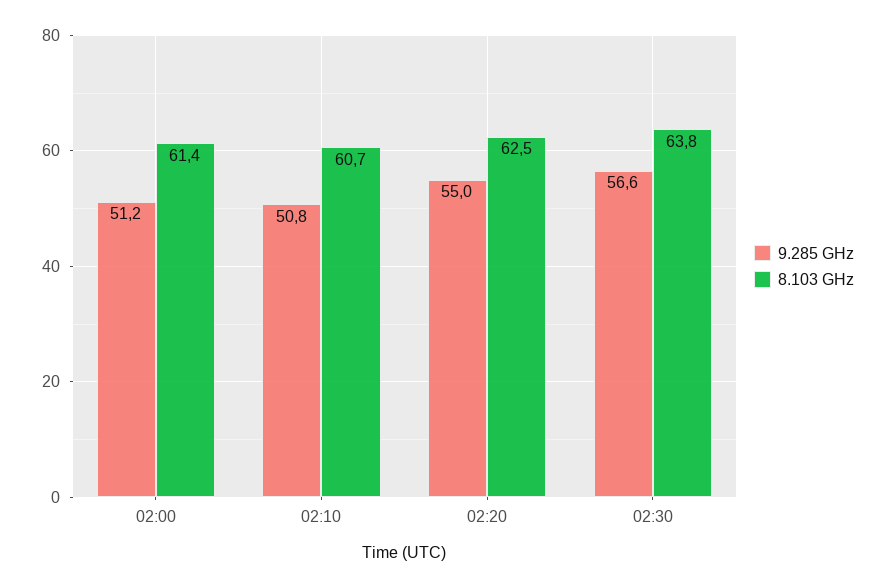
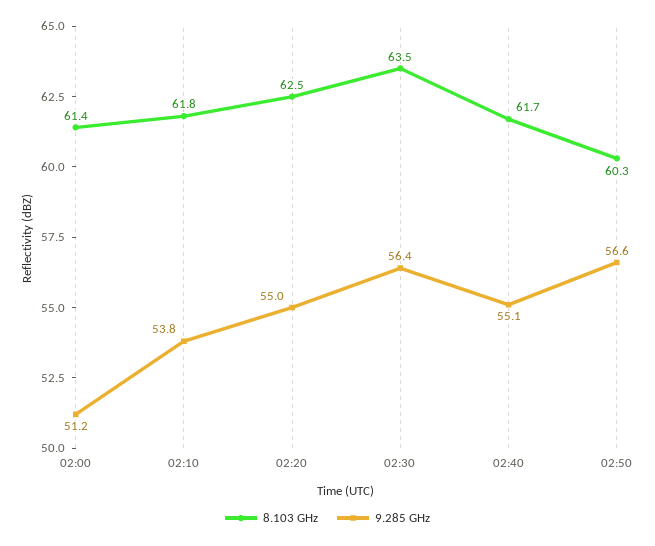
9.285 GHz, 02:10: 50.8 -> 53.8
8.103 GHz, 02:10: 60.7 -> 61.8
9.285 GHz, 02:30: 56.6 -> 56.4
8.103 GHz, 02:30: 63.8 -> 63.5
8.103 GHz, 02:40: none -> 61.7
9.285 GHz, 02:40: none -> 55.1
8.103 GHz, 02:50: none -> 60.3
9.285 GHz, 02:50: none -> 56.6

